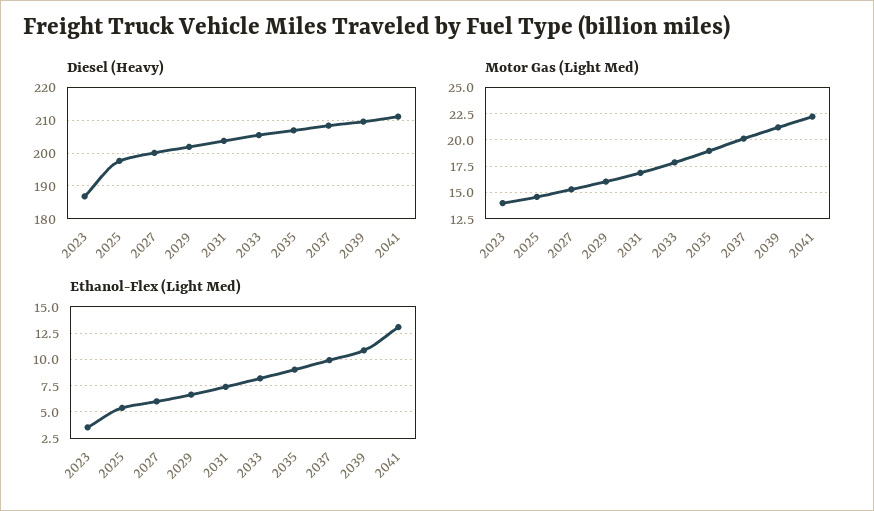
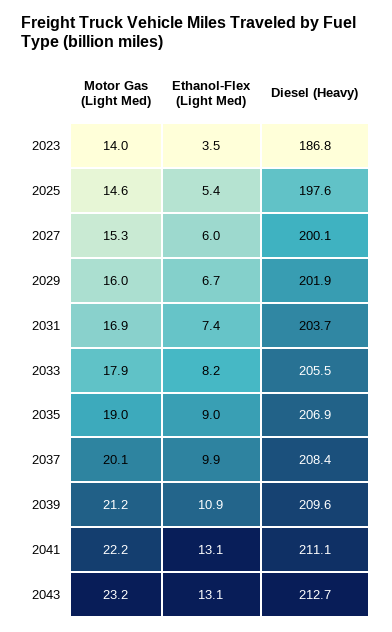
Motor Gas (Light Med), 2043: none -> 23.2
Ethanol-Flex (Light Med), 2043: none -> 13.1
Diesel (Heavy), 2043: none -> 212.7

